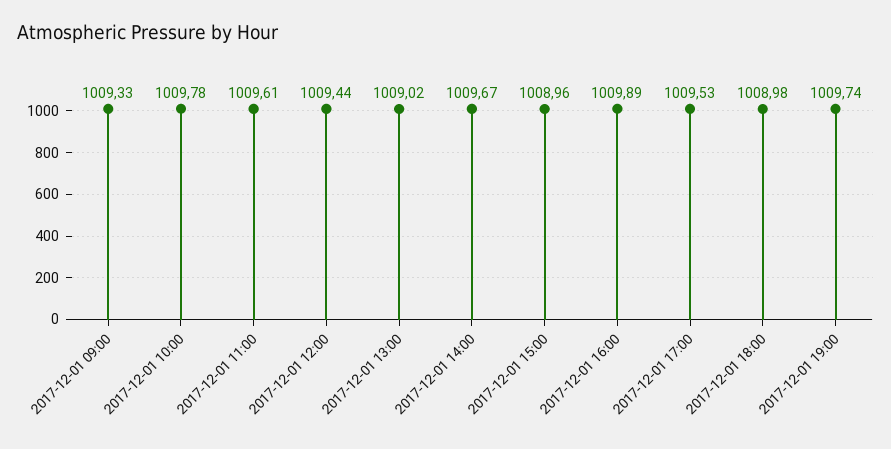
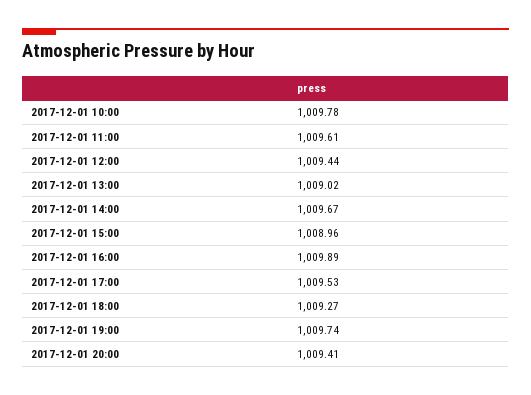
2017-12-01 09:00: 1009.33 -> none
2017-12-01 18:00: 1008.98 -> 1009.27
2017-12-01 20:00: none -> 1009.41

